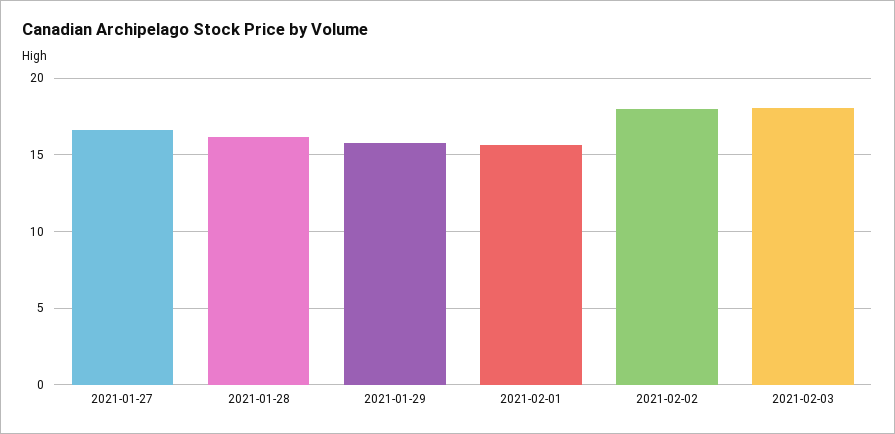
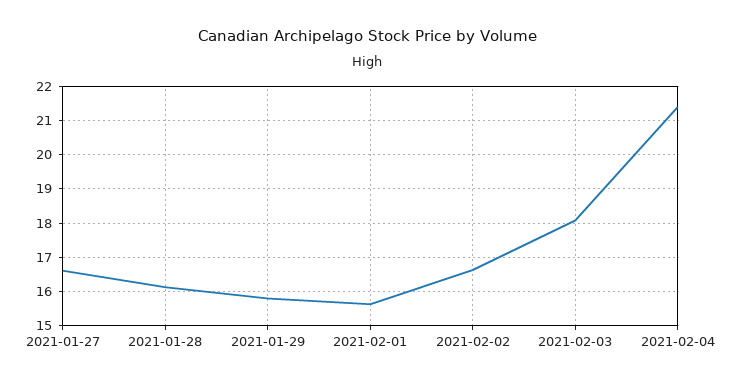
2021-02-02: 18 -> 16.6
2021-02-04: none -> 21.4

